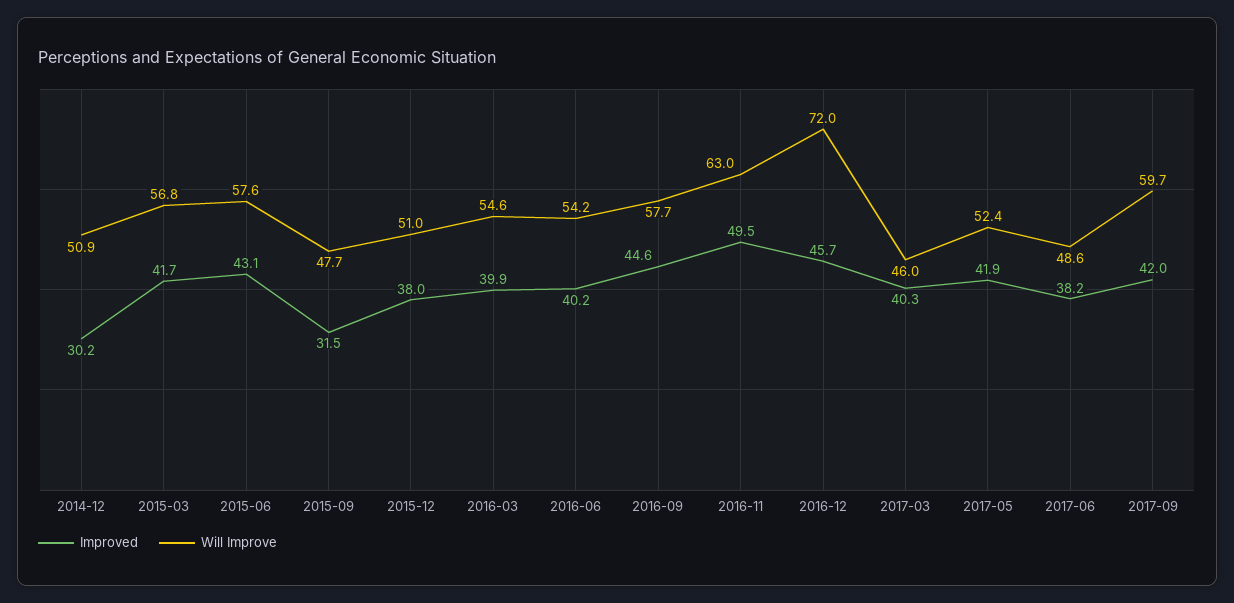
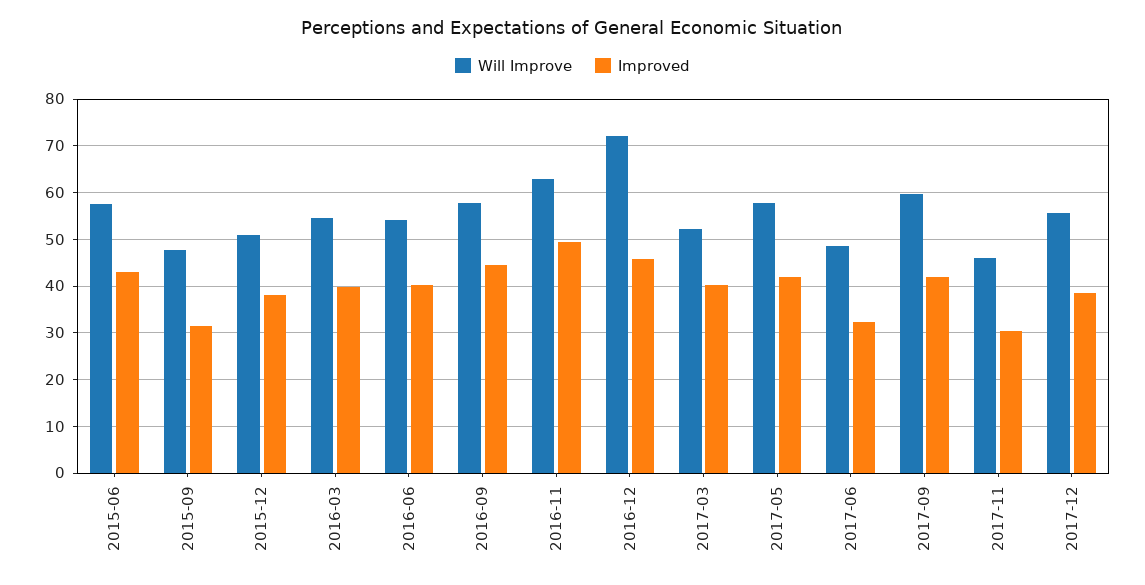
Improved, 2014-12: 30.2 -> none
Will Improve, 2014-12: 50.9 -> none
Improved, 2015-03: 41.7 -> none
Will Improve, 2015-03: 56.8 -> none
Will Improve, 2017-03: 46 -> 52
Will Improve, 2017-05: 52.4 -> 58
Improved, 2017-06: 38.2 -> 32
Will Improve, 2017-11: none -> 46
Improved, 2017-11: none -> 30
Will Improve, 2017-12: none -> 56
Improved, 2017-12: none -> 38

